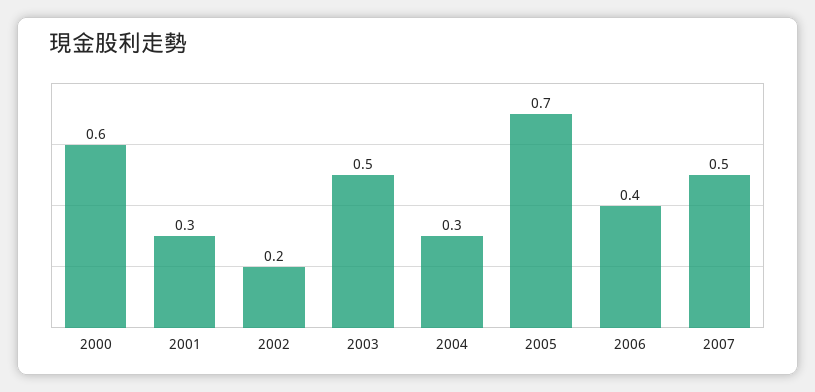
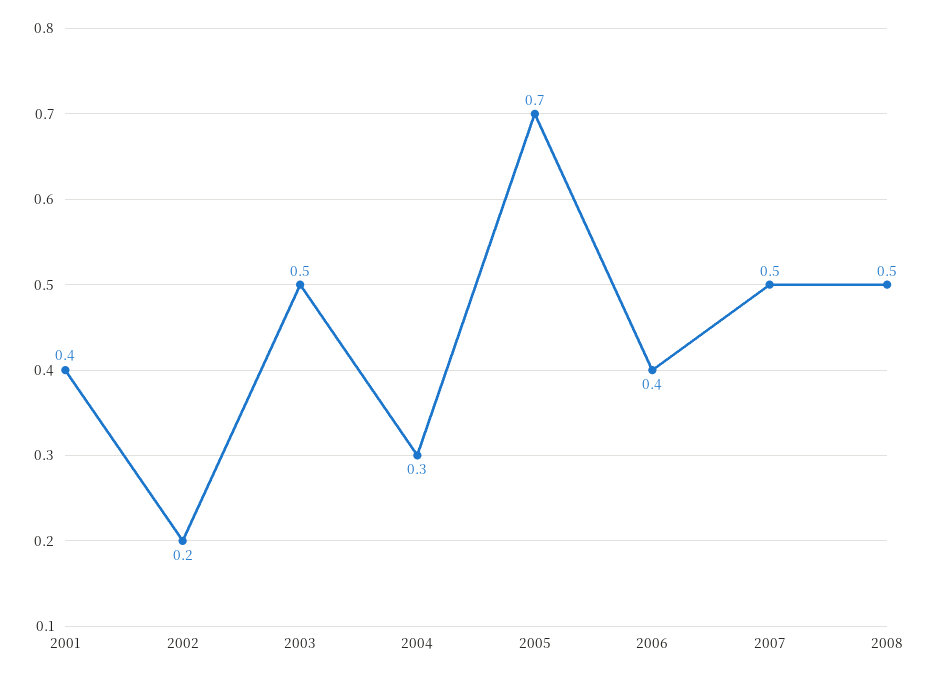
2000: 0.6 -> none
2001: 0.3 -> 0.4
2008: none -> 0.5

